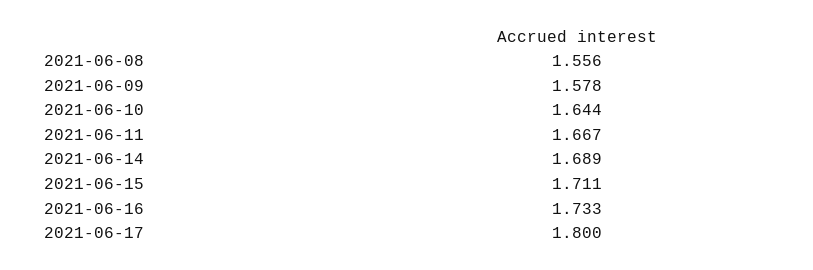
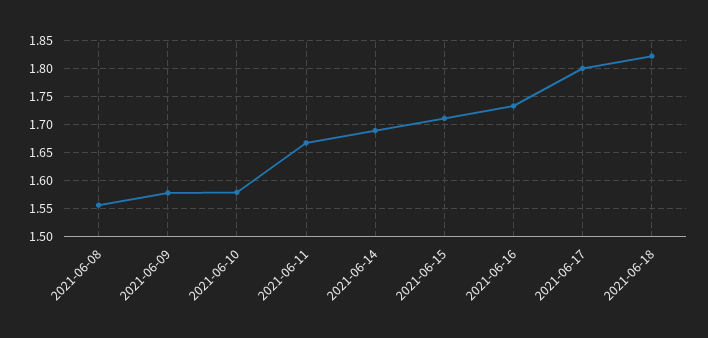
2021-06-10: 1.644 -> 1.575
2021-06-18: none -> 1.825

